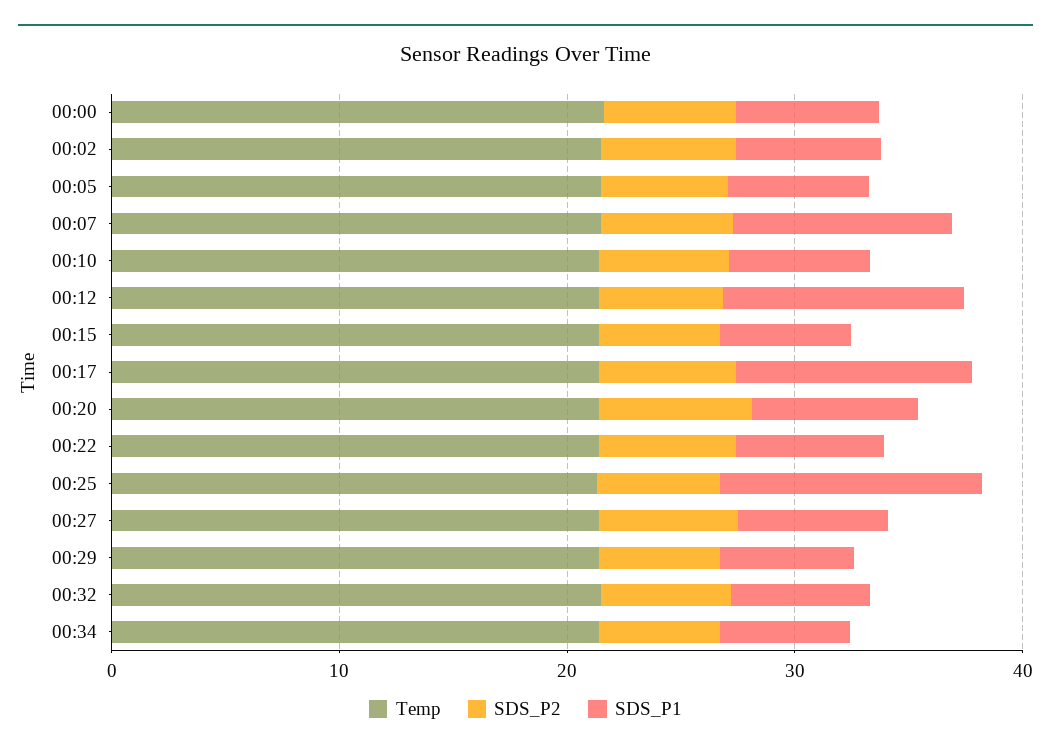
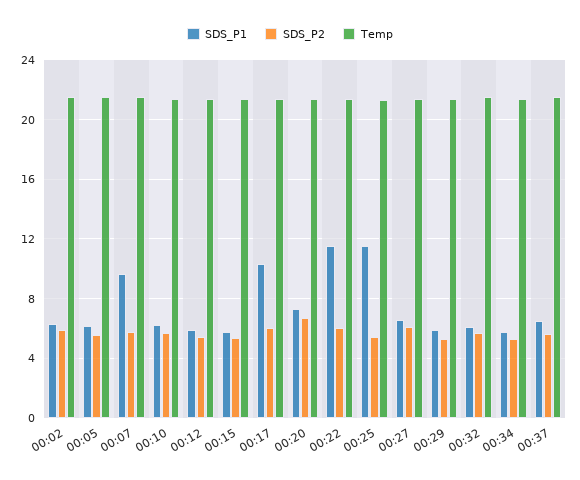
Temp, 00:00: 22 -> none
SDS_P2, 00:00: 6 -> none
SDS_P1, 00:00: 6 -> none
SDS_P1, 00:12: 10 -> 6
SDS_P1, 00:22: 6 -> 11.5
SDS_P1, 00:37: none -> 6.5
SDS_P2, 00:37: none -> 5.5
Temp, 00:37: none -> 21.5

